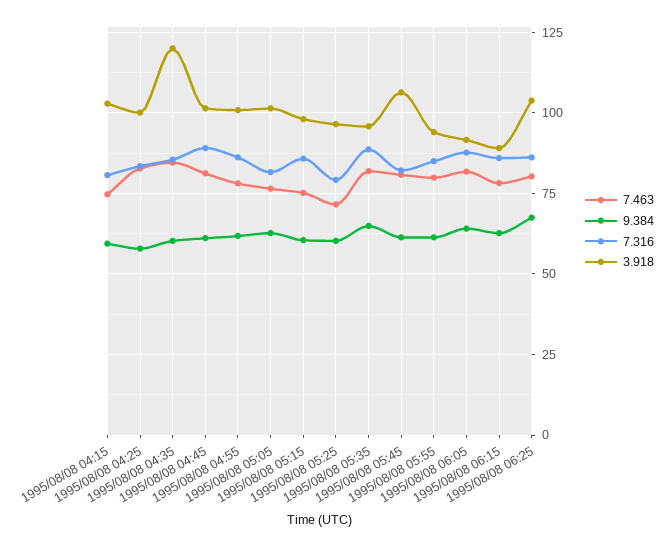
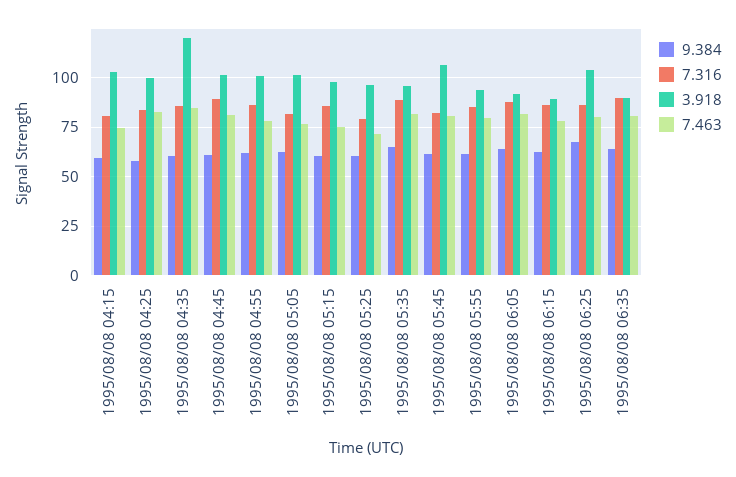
9.384, 1995/08/08 06:35: none -> 65
7.316, 1995/08/08 06:35: none -> 90
3.918, 1995/08/08 06:35: none -> 90
7.463, 1995/08/08 06:35: none -> 80

